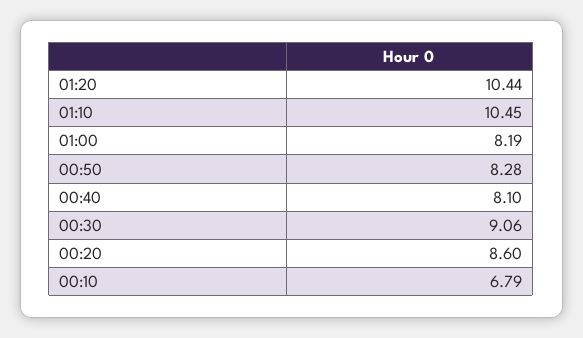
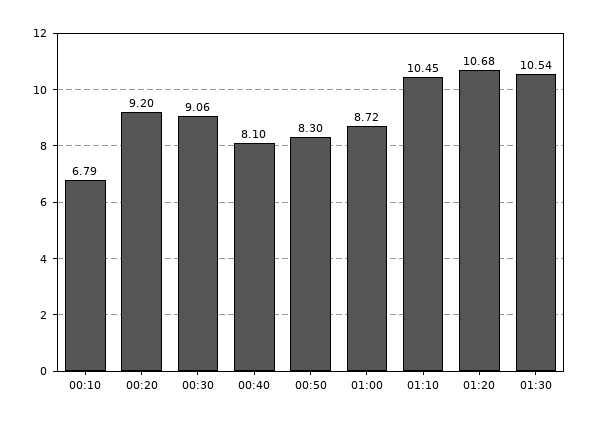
01:20: 10.44 -> 10.68
01:00: 8.19 -> 8.72
00:50: 8.28 -> 8.3
00:20: 8.6 -> 9.2
01:30: none -> 10.54

